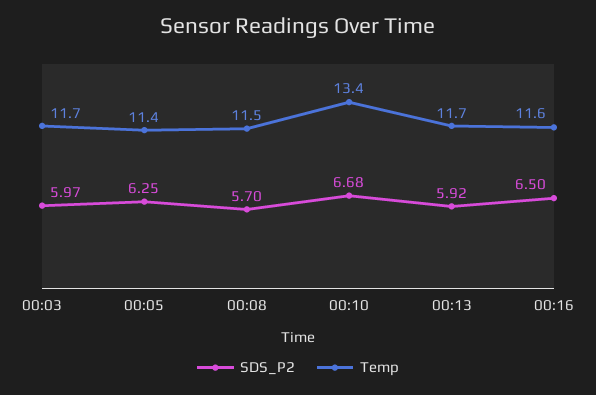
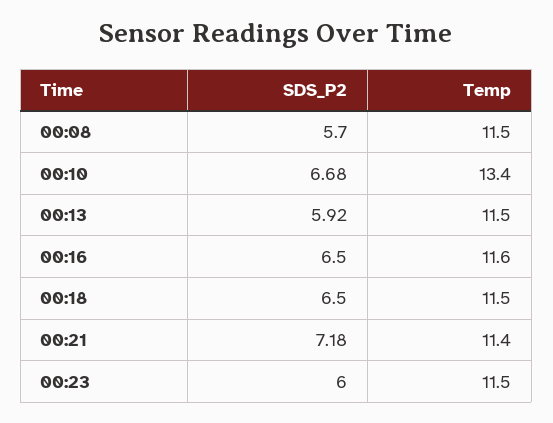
SDS_P2, 00:03: 5.97 -> none
Temp, 00:03: 11.7 -> none
SDS_P2, 00:05: 6.25 -> none
Temp, 00:05: 11.4 -> none
Temp, 00:13: 11.7 -> 11.5
SDS_P2, 00:18: none -> 6.5
Temp, 00:18: none -> 11.5
SDS_P2, 00:21: none -> 7.18
Temp, 00:21: none -> 11.4
SDS_P2, 00:23: none -> 6
Temp, 00:23: none -> 11.5

